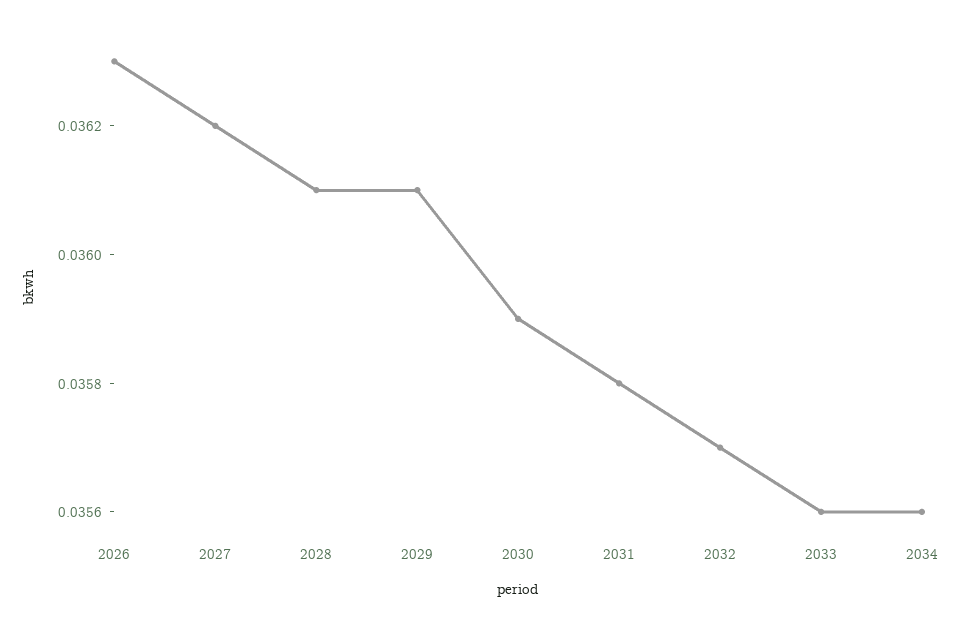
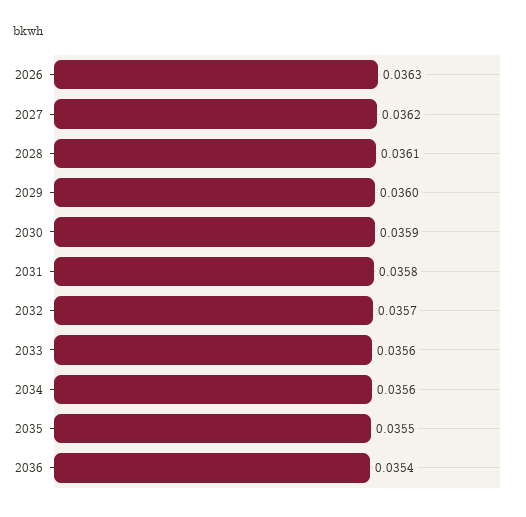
2029: 0.0361 -> 0.036
2035: none -> 0.0355
2036: none -> 0.0354

